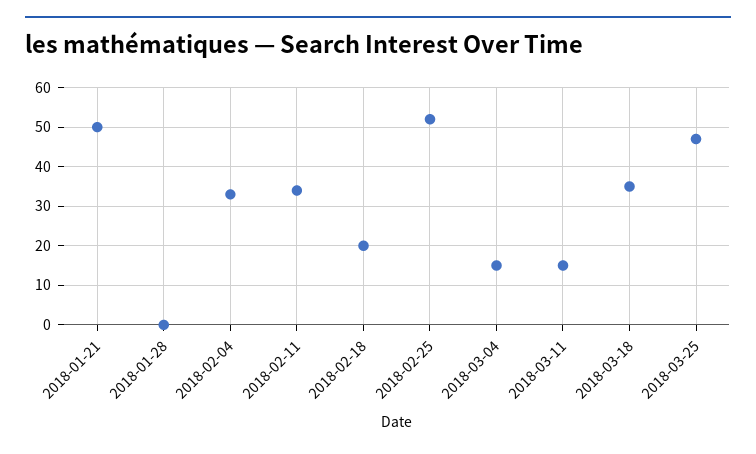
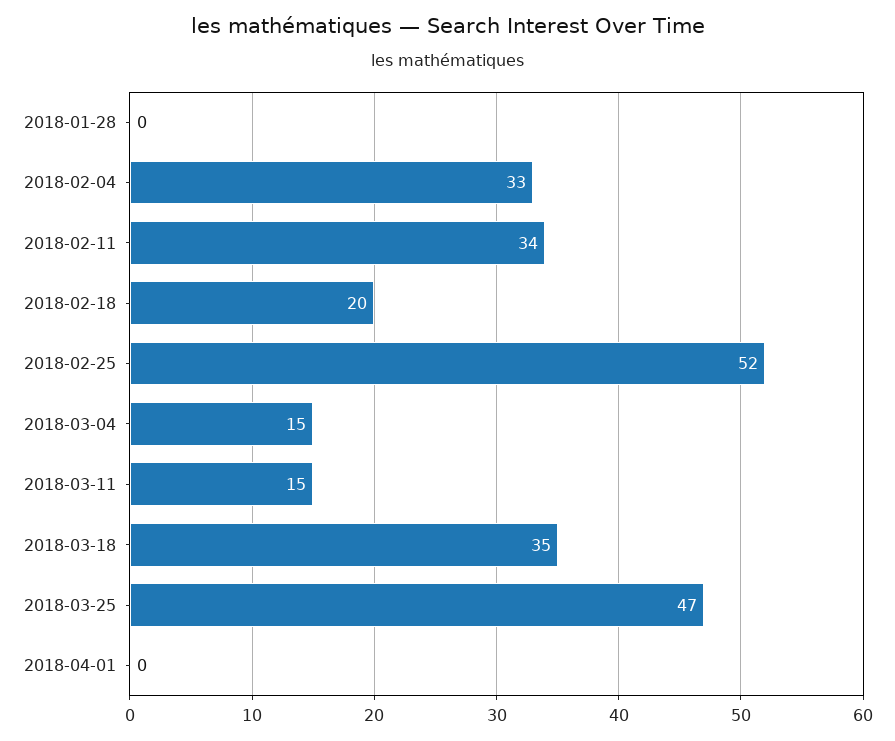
2018-01-21: 50 -> none
2018-04-01: none -> 0

